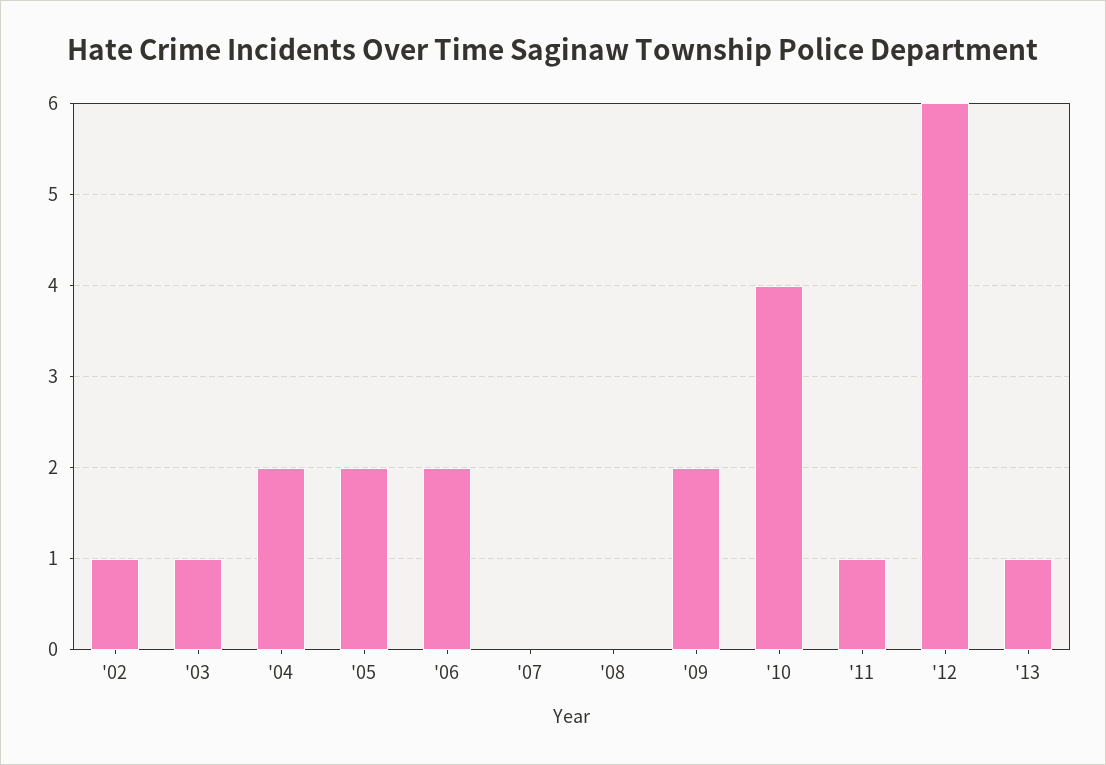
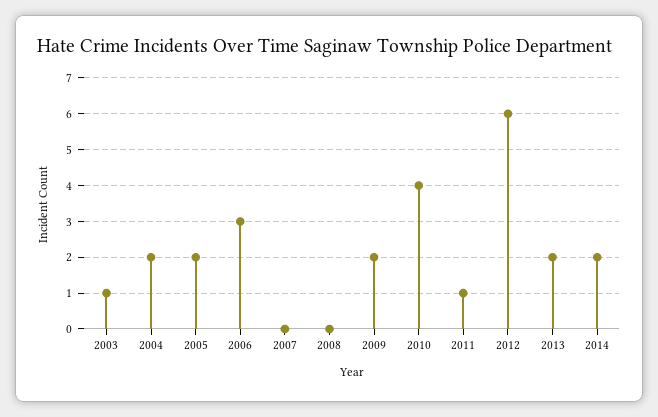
'02: 1 -> none
'06: 2 -> 3
'13: 1 -> 2
2014: none -> 2

